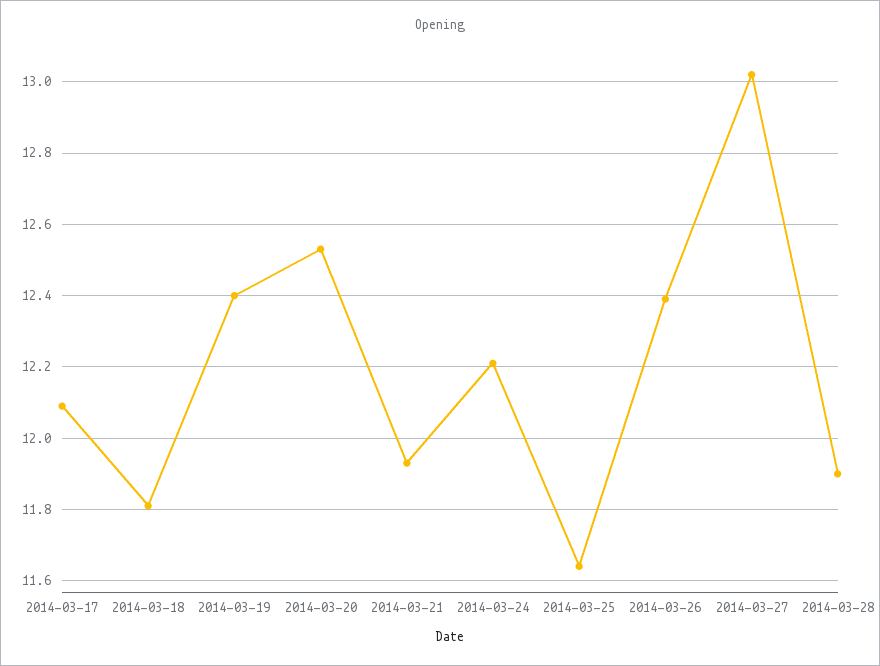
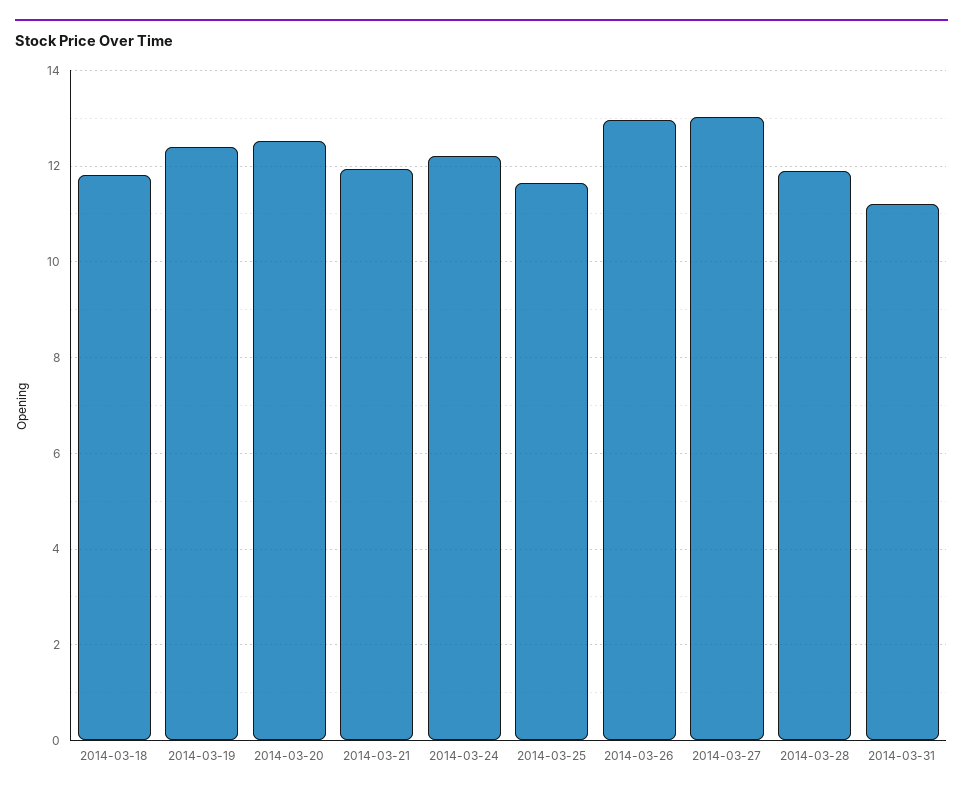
2014-03-17: 12.1 -> none
2014-03-26: 12.4 -> 13
2014-03-31: none -> 11.2

